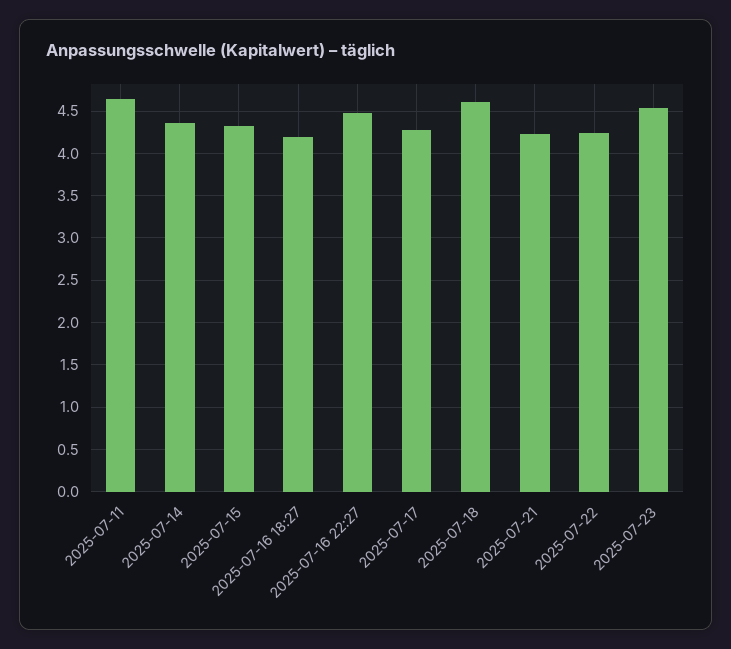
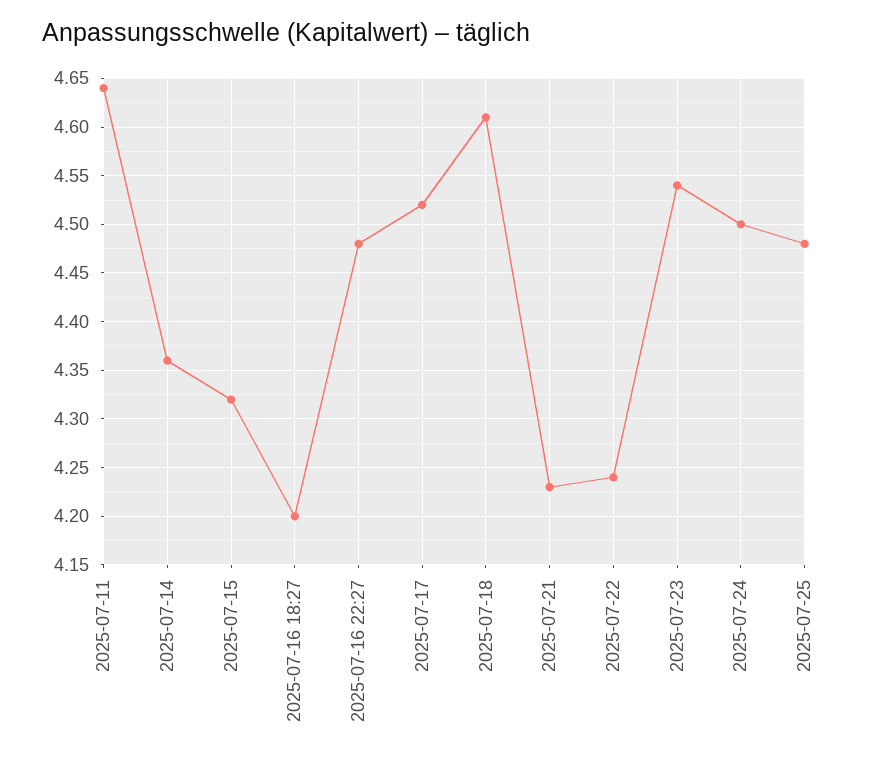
2025-07-17: 4.3 -> 4.52
2025-07-24: none -> 4.5
2025-07-25: none -> 4.48

